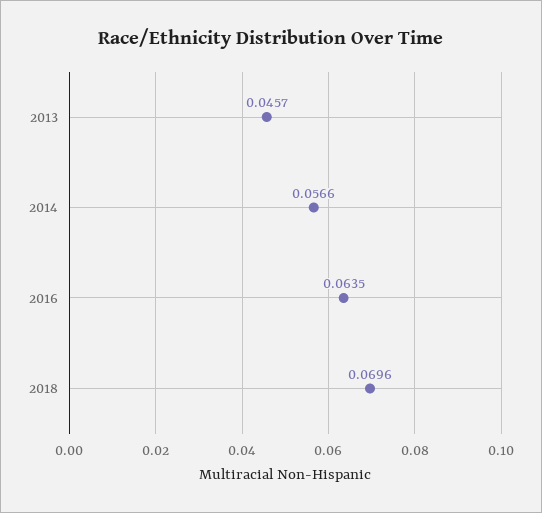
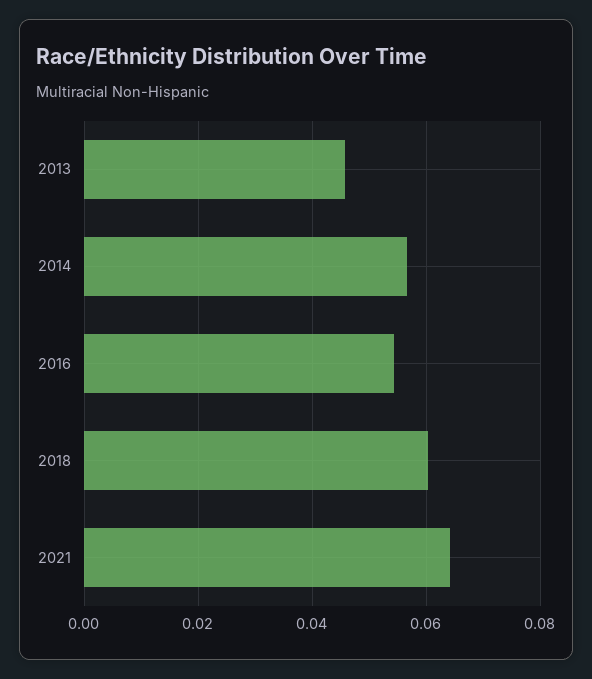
2016: 0.0635 -> 0.054
2018: 0.0696 -> 0.06
2021: none -> 0.064

